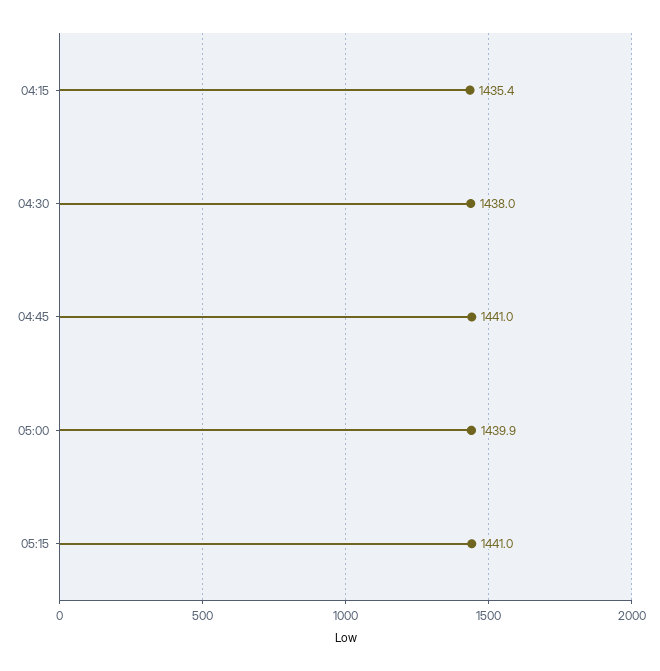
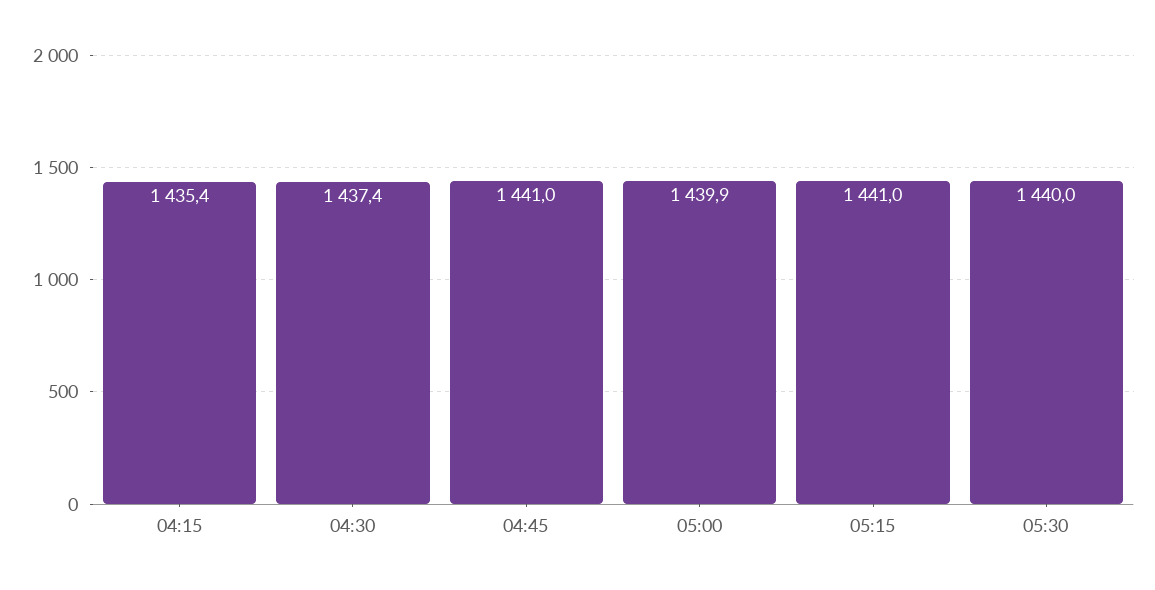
04:30: 1438 -> 1437.4
05:30: none -> 1440

